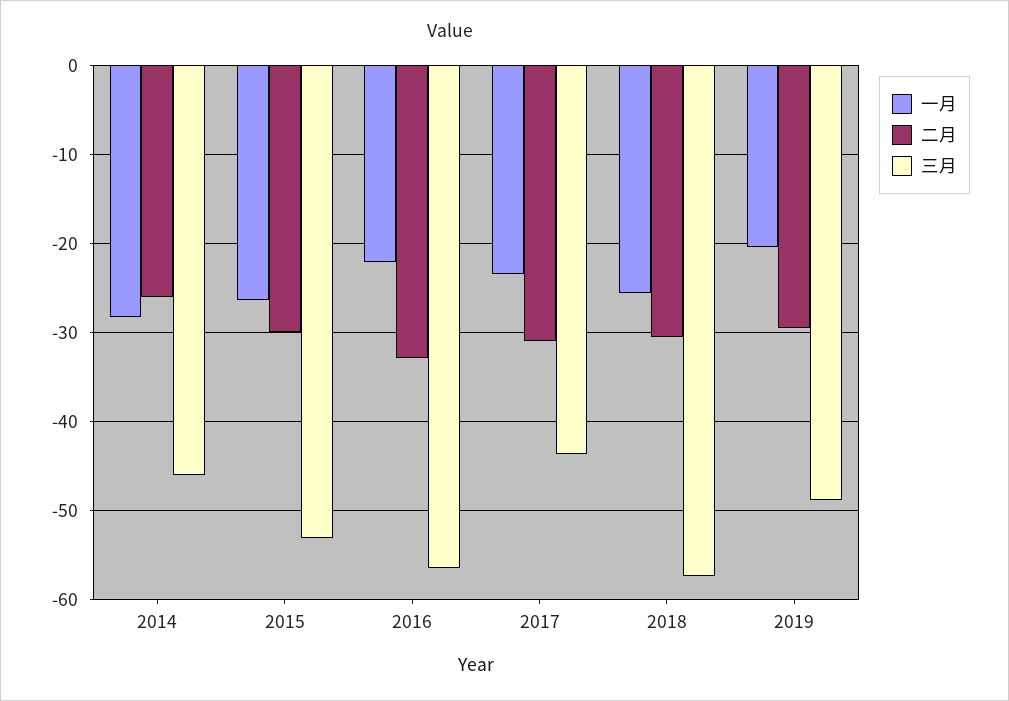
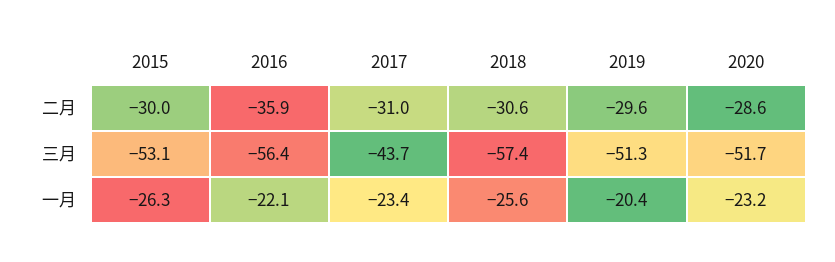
一月, 2014: -28 -> none
二月, 2014: -26 -> none
三月, 2014: -46 -> none
二月, 2016: -33 -> -35.9
三月, 2019: -49 -> -51.3
二月, 2020: none -> -28.6
三月, 2020: none -> -51.7
一月, 2020: none -> -23.2

